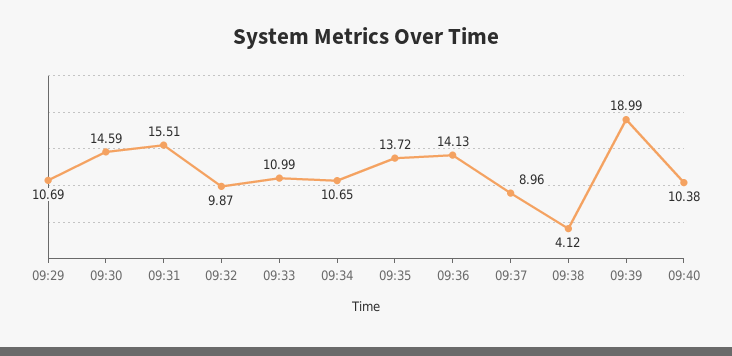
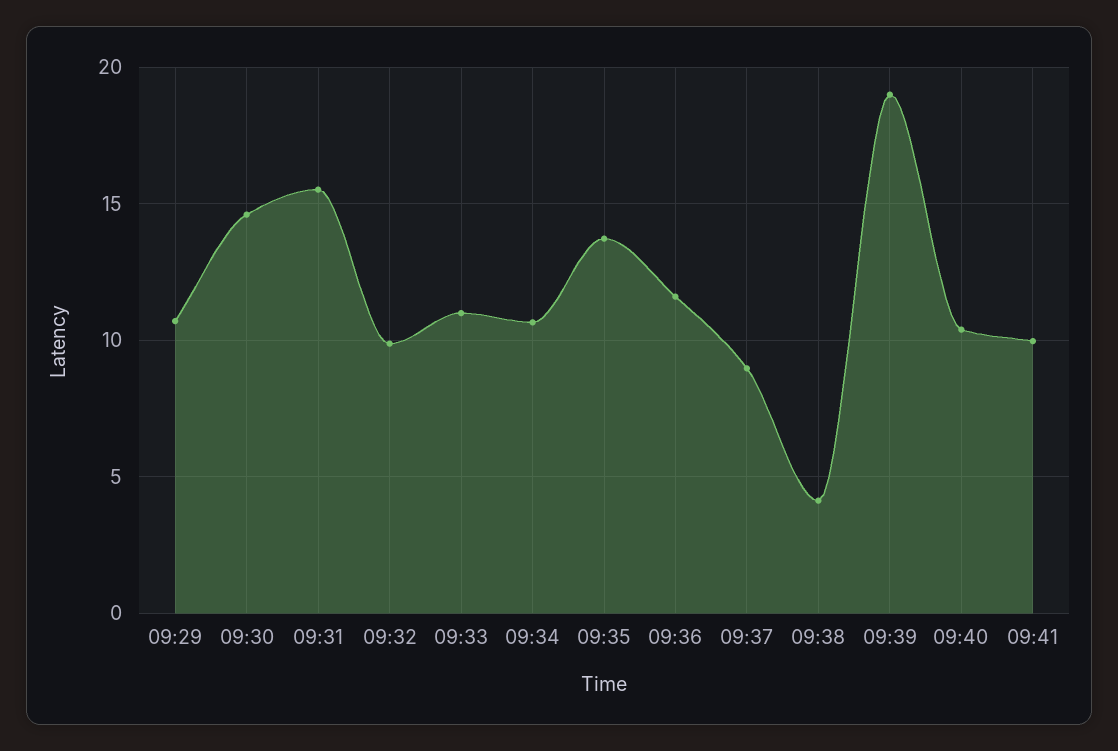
09:36: 14.13 -> 11.5
09:41: none -> 10

